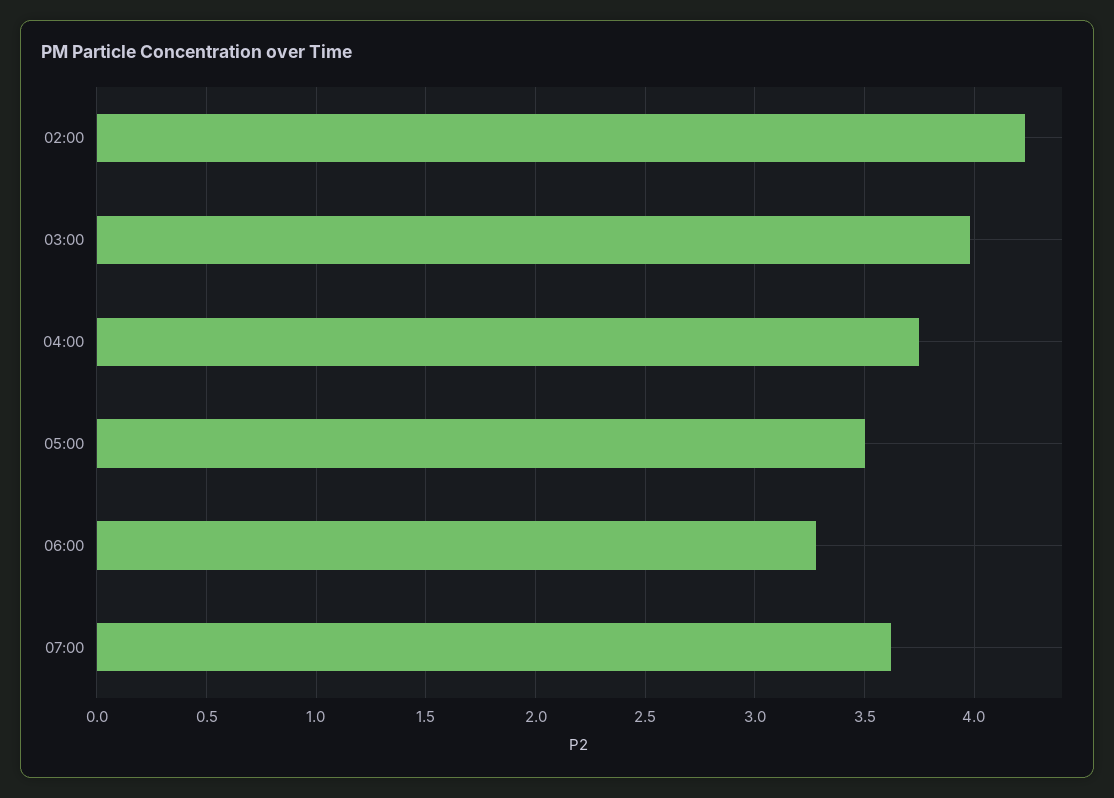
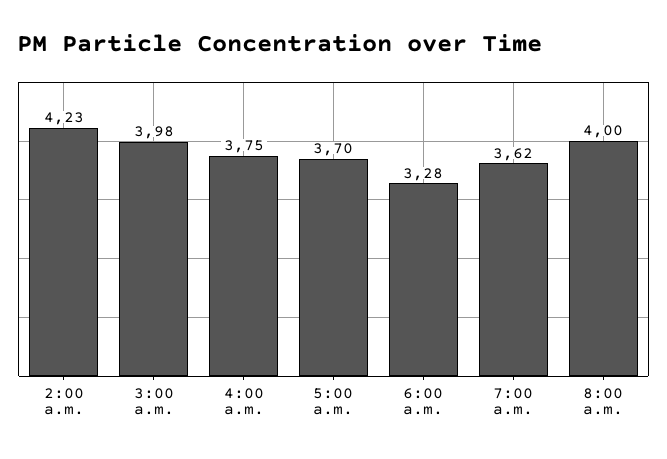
05:00: 3.5 -> 3.7
8:00 a.m.: none -> 4

